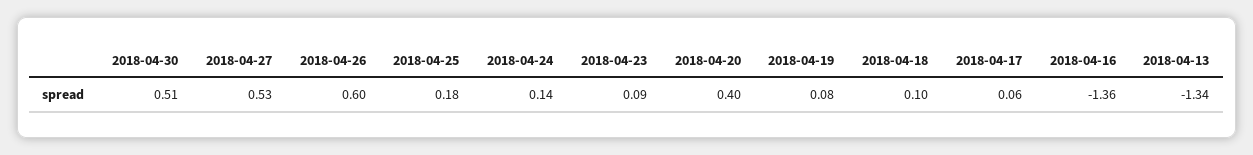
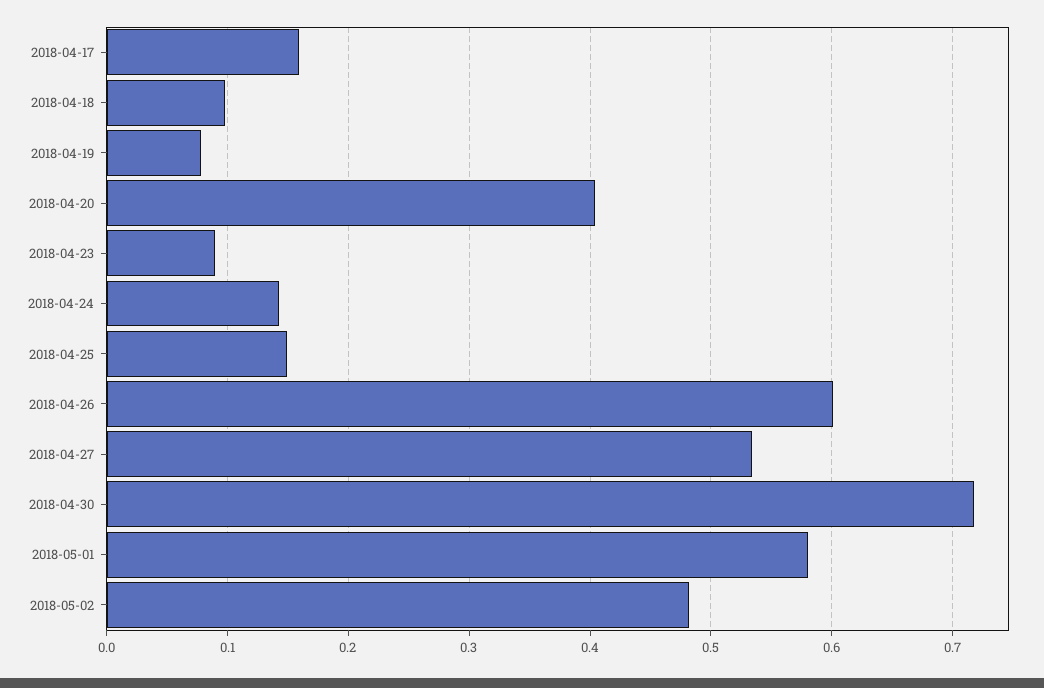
2018-04-30: 0.51 -> 0.72
2018-04-25: 0.18 -> 0.15
2018-04-17: 0.06 -> 0.16
2018-04-16: -1.36 -> none
2018-04-13: -1.34 -> none
2018-05-01: none -> 0.58
2018-05-02: none -> 0.48

